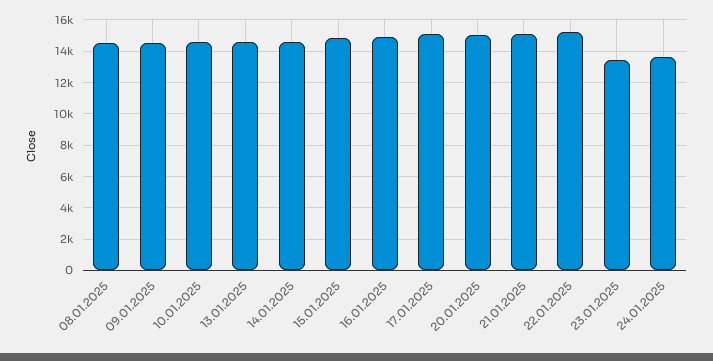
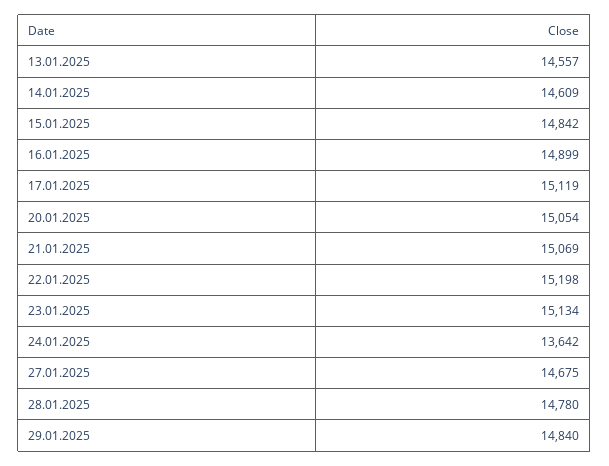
08.01.2025: 14500 -> none
09.01.2025: 14500 -> none
10.01.2025: 14500 -> none
23.01.2025: 13500 -> 15134
27.01.2025: none -> 14675
28.01.2025: none -> 14780
29.01.2025: none -> 14840

